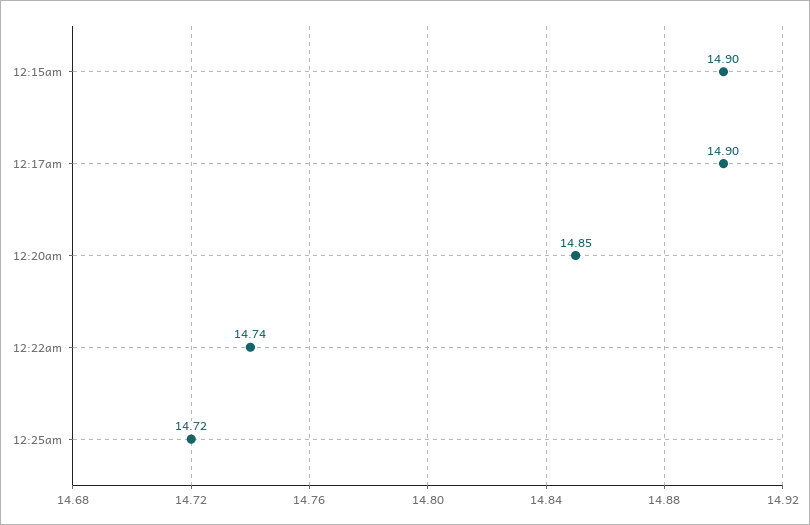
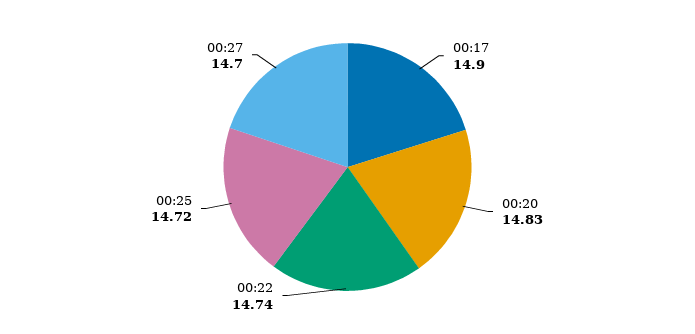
12:15am: 14.9 -> none
12:20am: 14.85 -> 14.83
00:27: none -> 14.7

